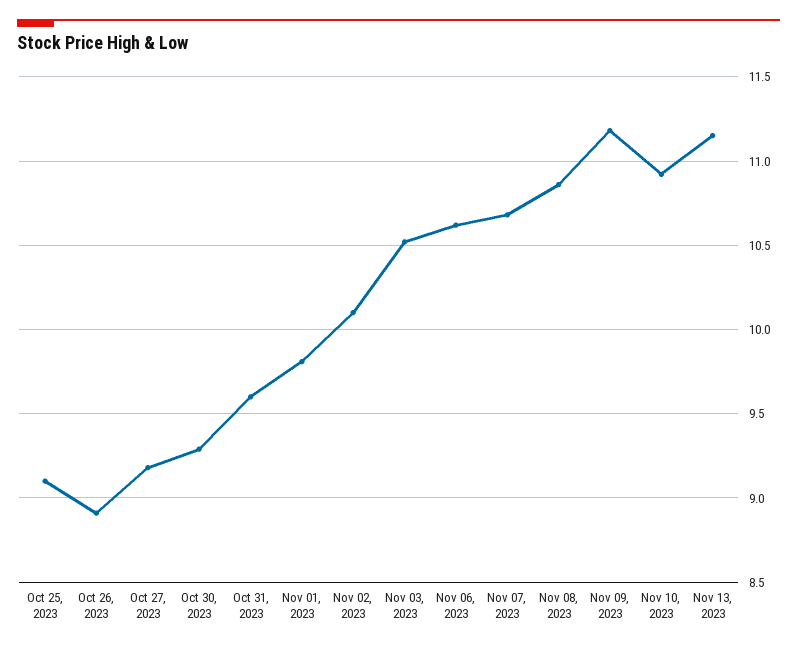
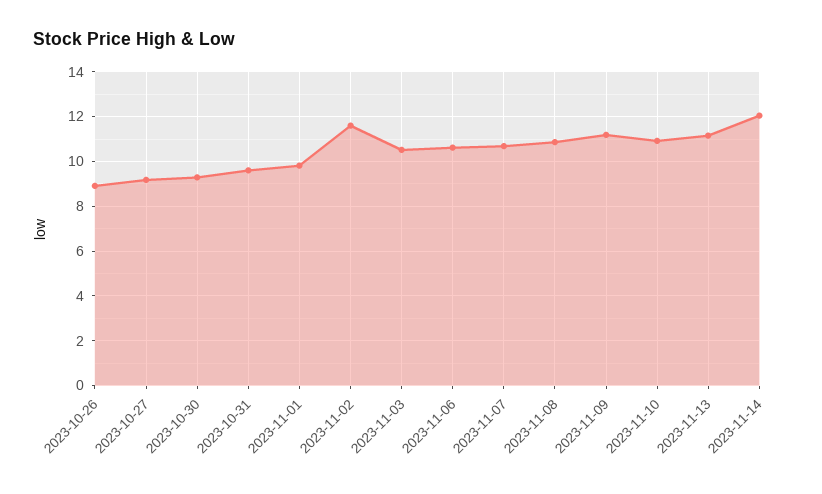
Oct 25, 2023: 9.1 -> none
Nov 02, 2023: 10.1 -> 11.5
2023-11-14: none -> 12

